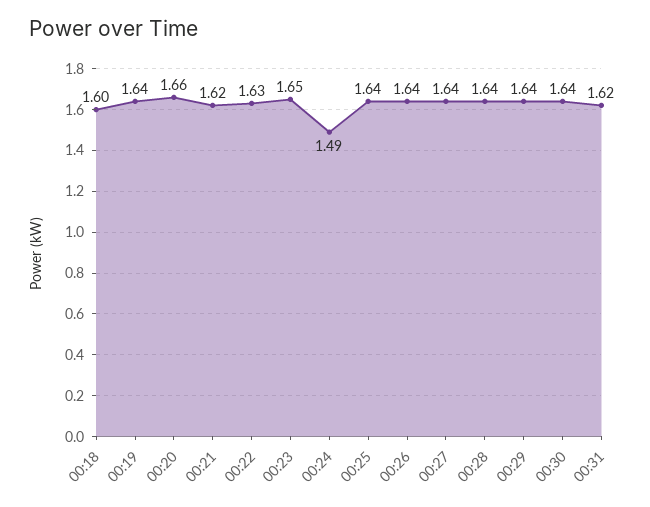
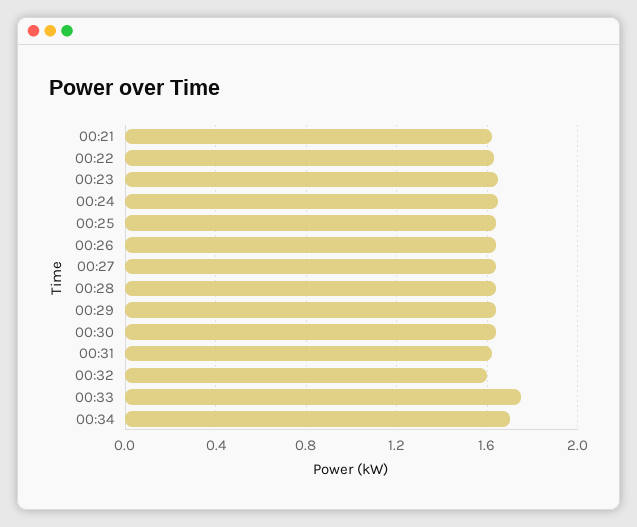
00:18: 1.6 -> none
00:19: 1.64 -> none
00:20: 1.66 -> none
00:24: 1.49 -> 1.65
00:32: none -> 1.6
00:33: none -> 1.75
00:34: none -> 1.7

